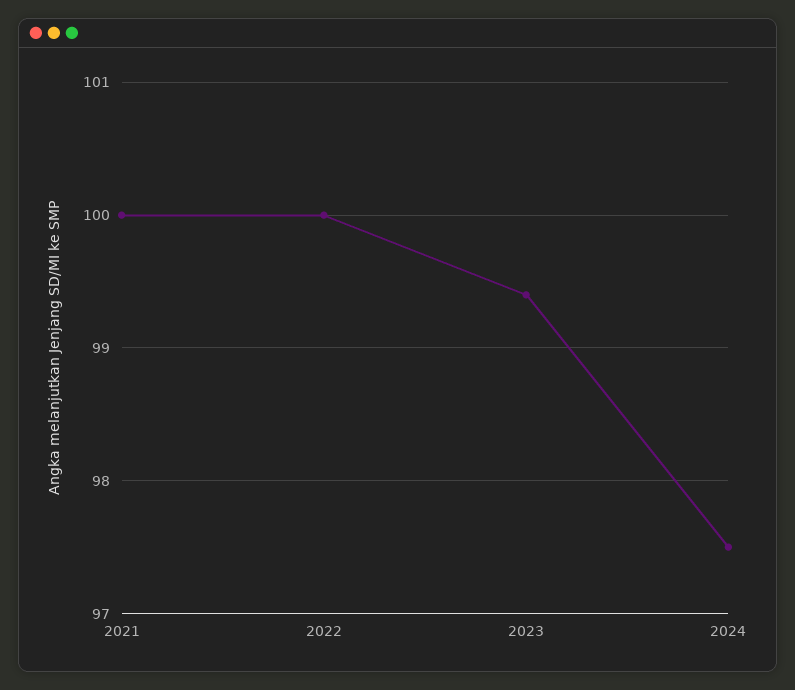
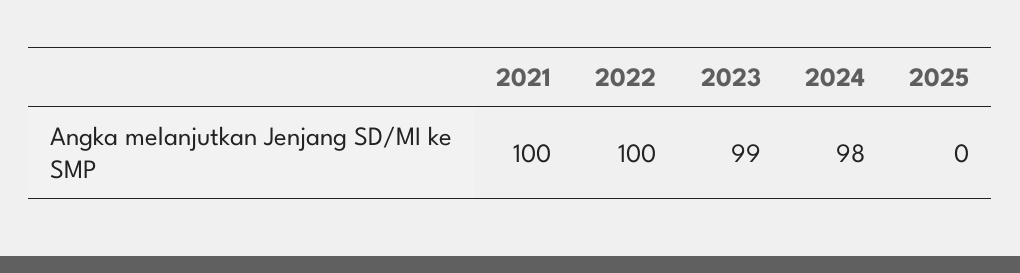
2025: none -> 0

